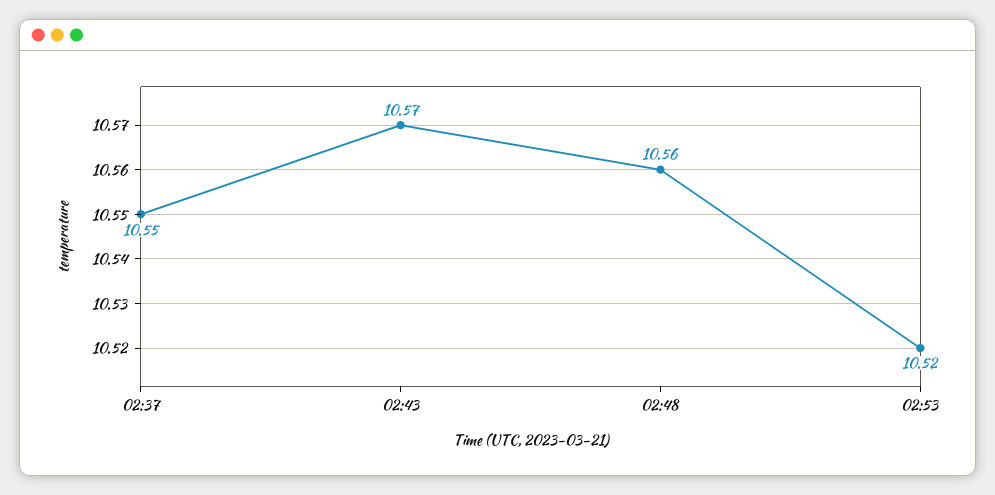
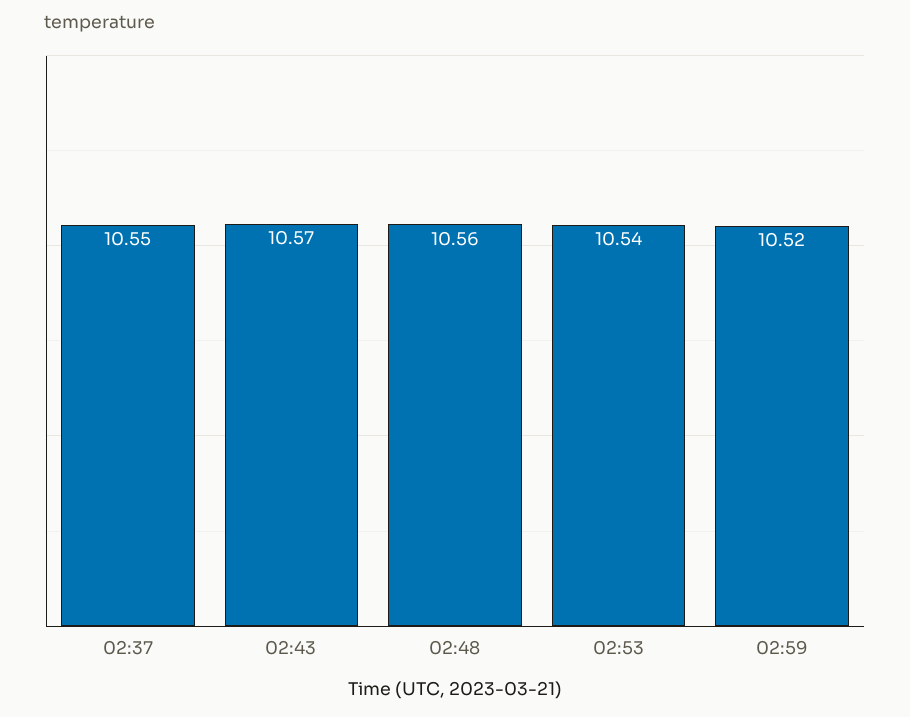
02:53: 10.52 -> 10.54
02:59: none -> 10.52

